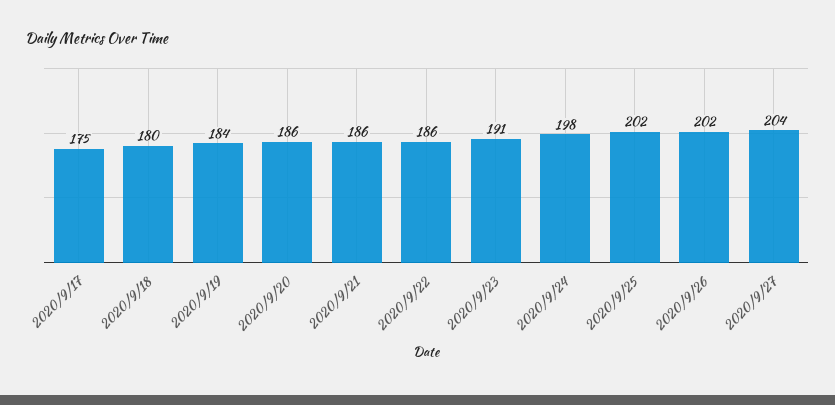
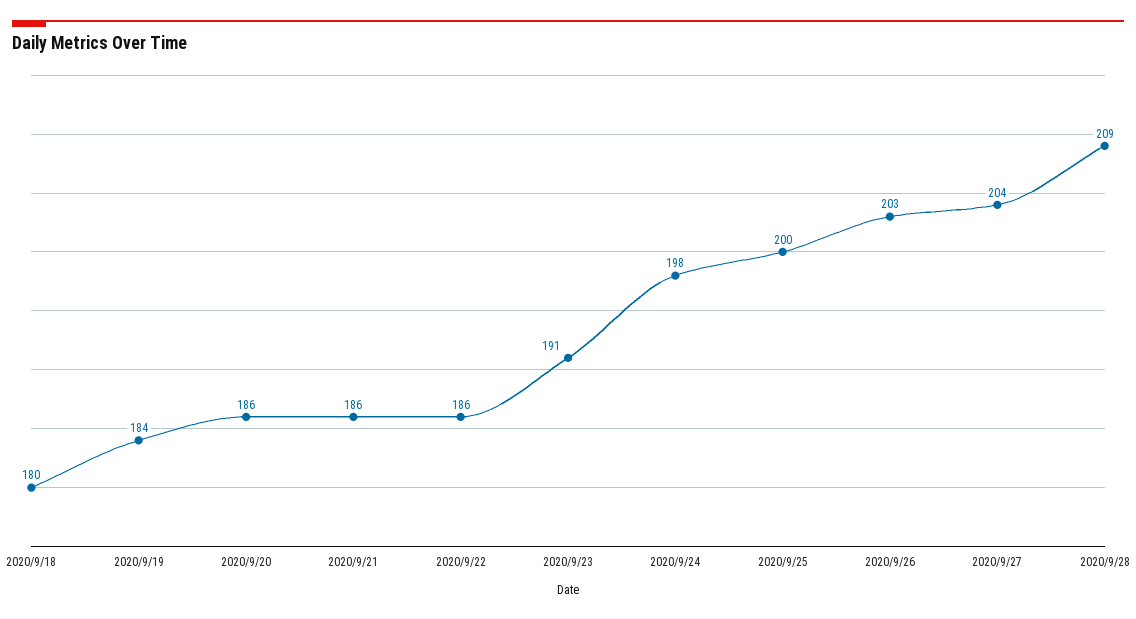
2020/9/17: 175 -> none
2020/9/25: 202 -> 200
2020/9/26: 202 -> 203
2020/9/28: none -> 209

